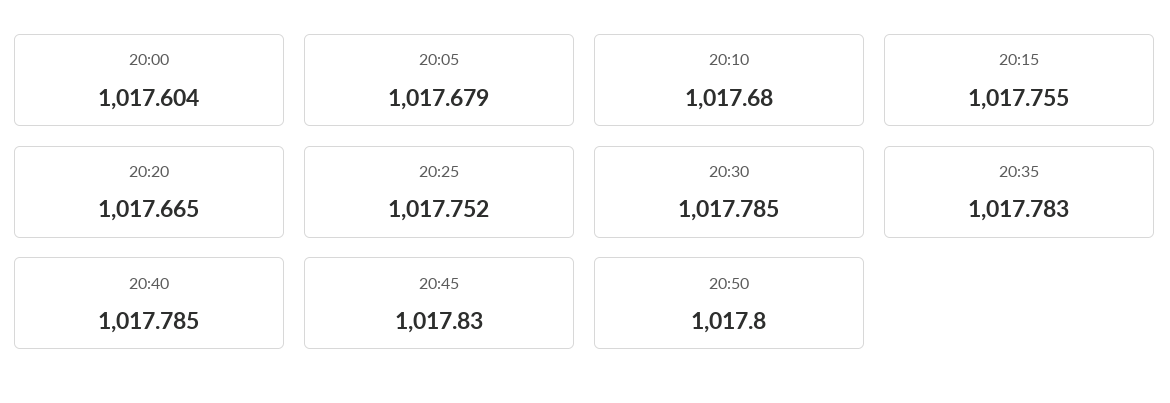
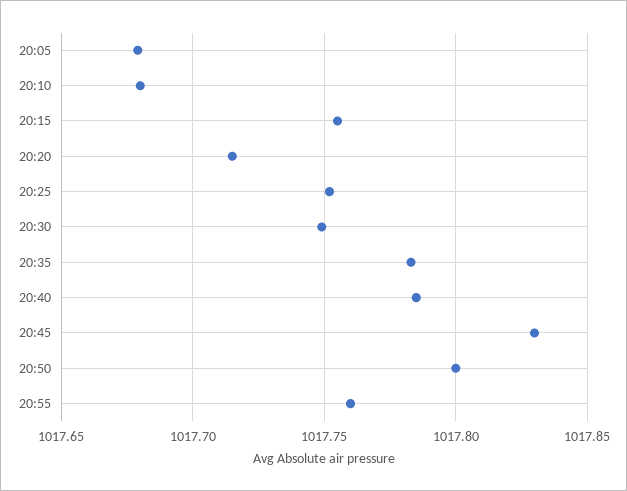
20:00: 1017.604 -> none
20:20: 1017.665 -> 1017.715
20:30: 1017.785 -> 1017.75
20:55: none -> 1017.76

